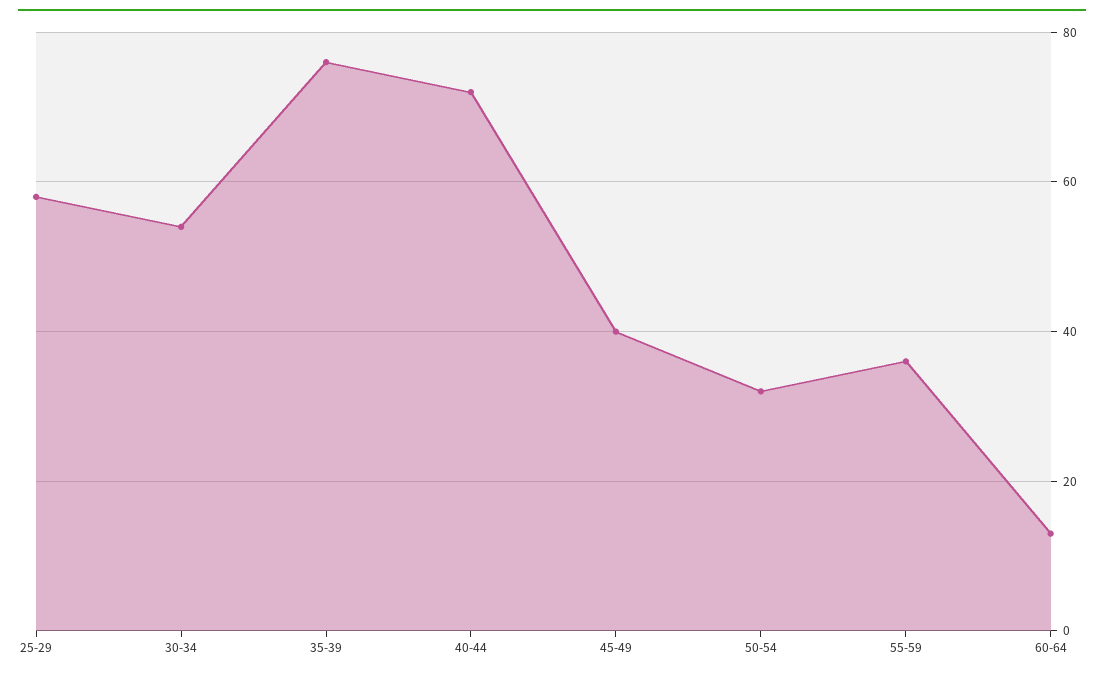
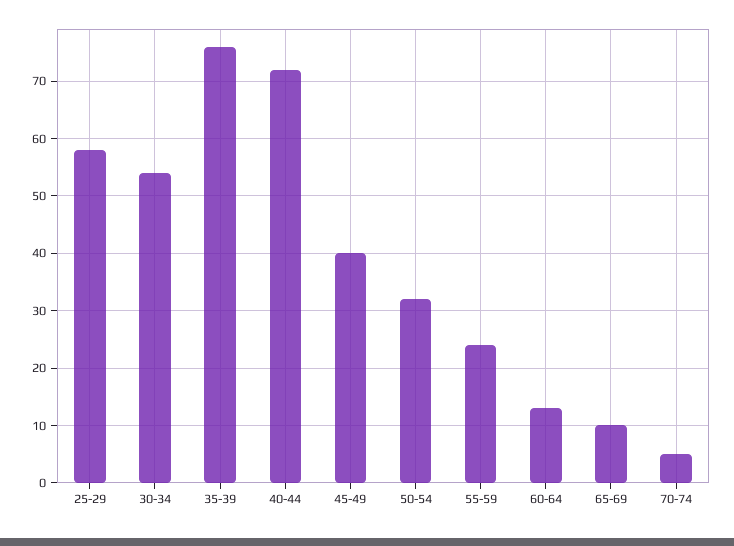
55-59: 35 -> 25
65-69: none -> 10
70-74: none -> 5

